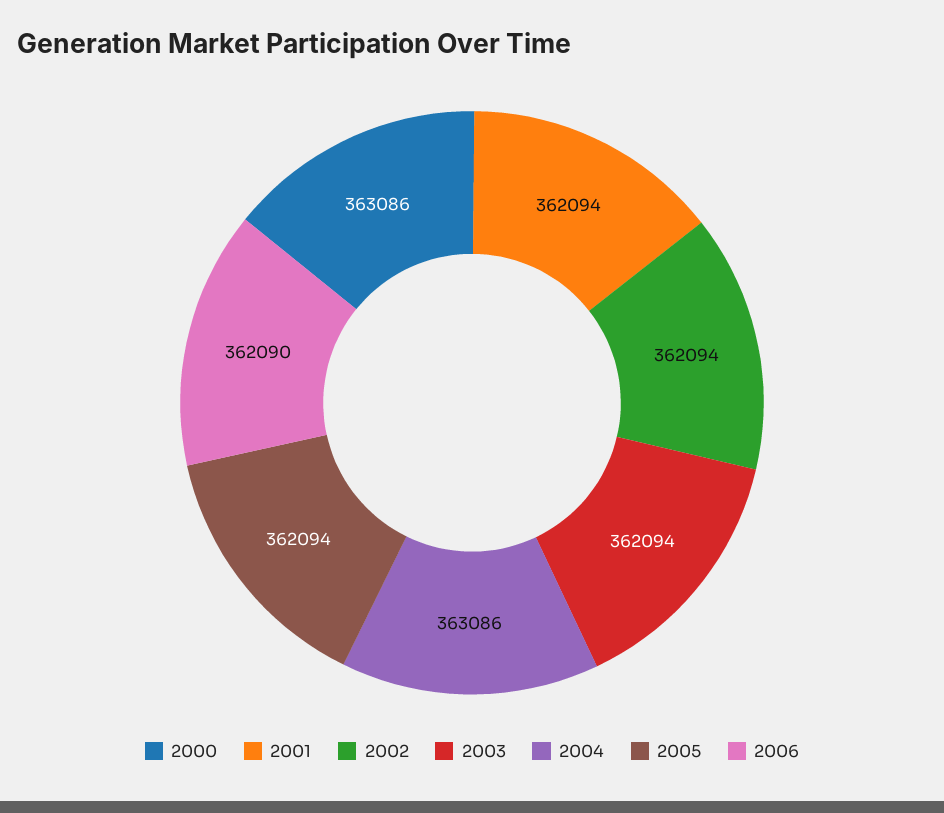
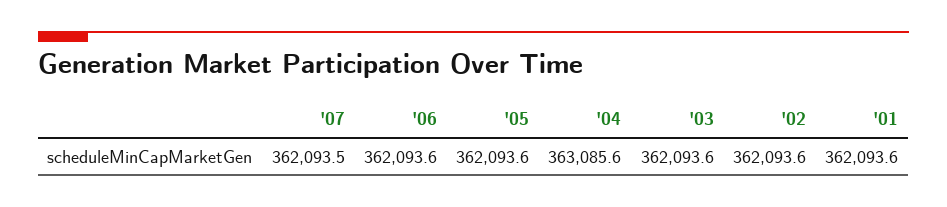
2000: 363086 -> none
2006: 362090 -> 362093.6
'07: none -> 362093.5

